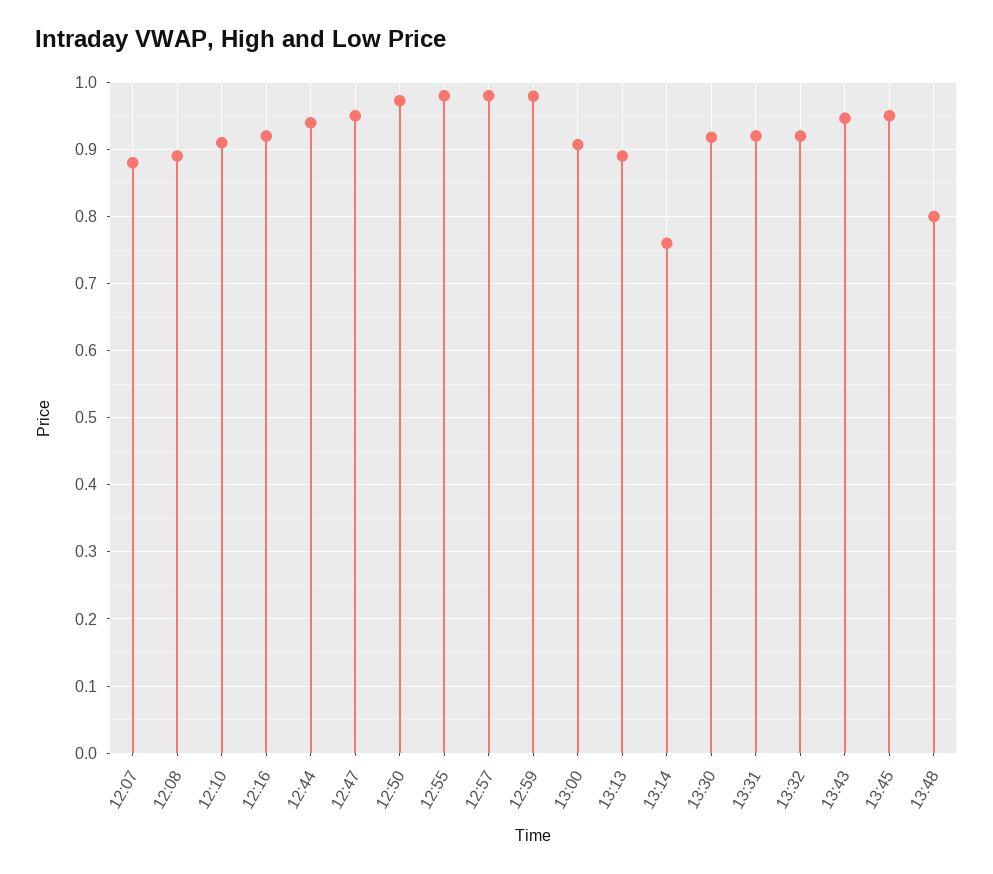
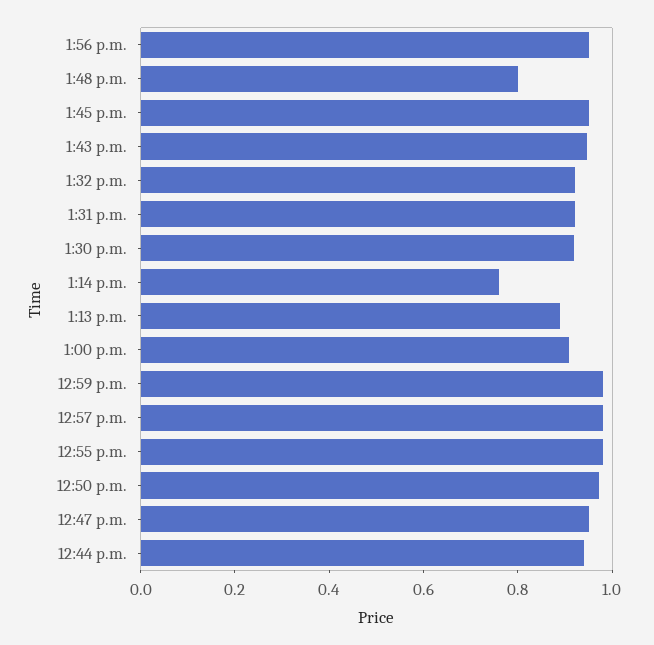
12:07: 0.88 -> none
12:08: 0.89 -> none
12:10: 0.91 -> none
12:16: 0.92 -> none
1:56 p.m.: none -> 0.95

